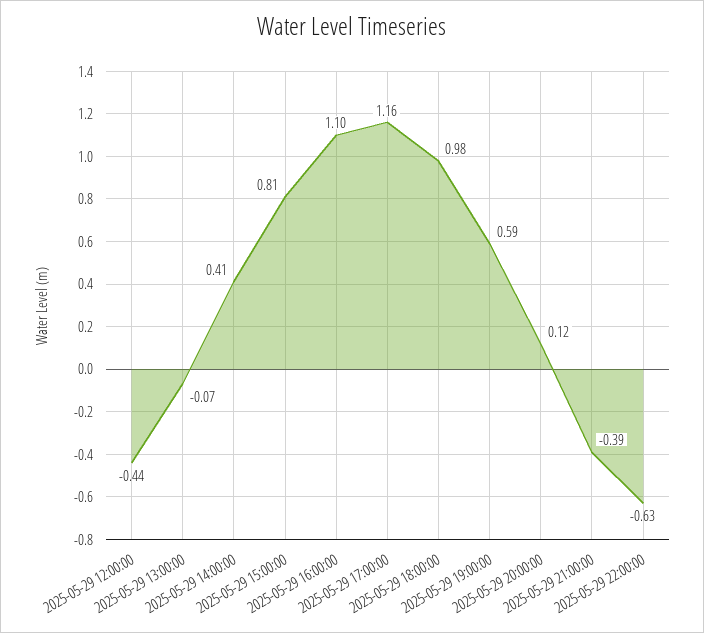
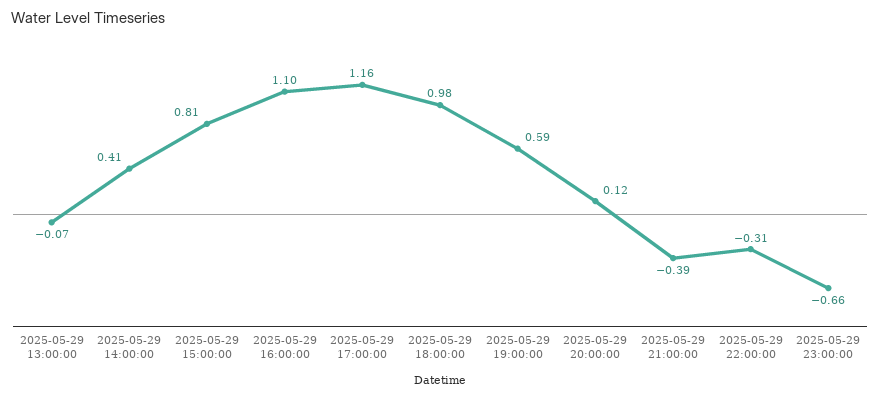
2025-05-29 12:00:00: -0.44 -> none
2025-05-29 22:00:00: -0.63 -> -0.31
2025-05-29 23:00:00: none -> -0.66

